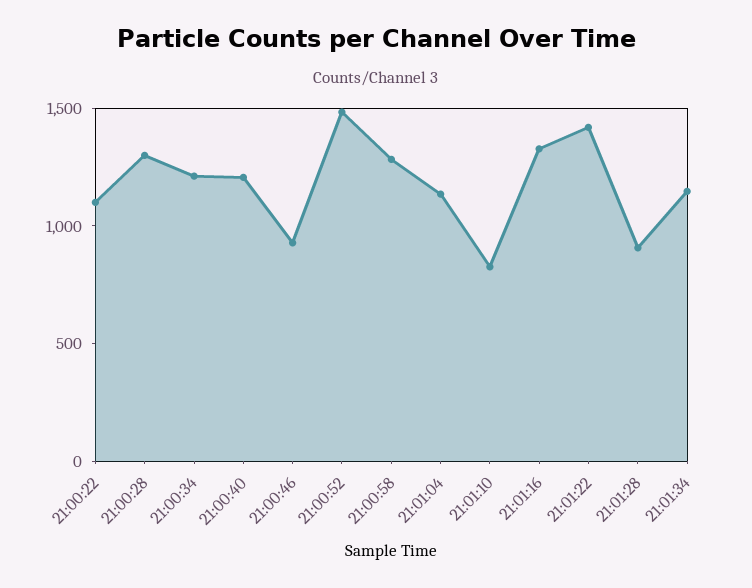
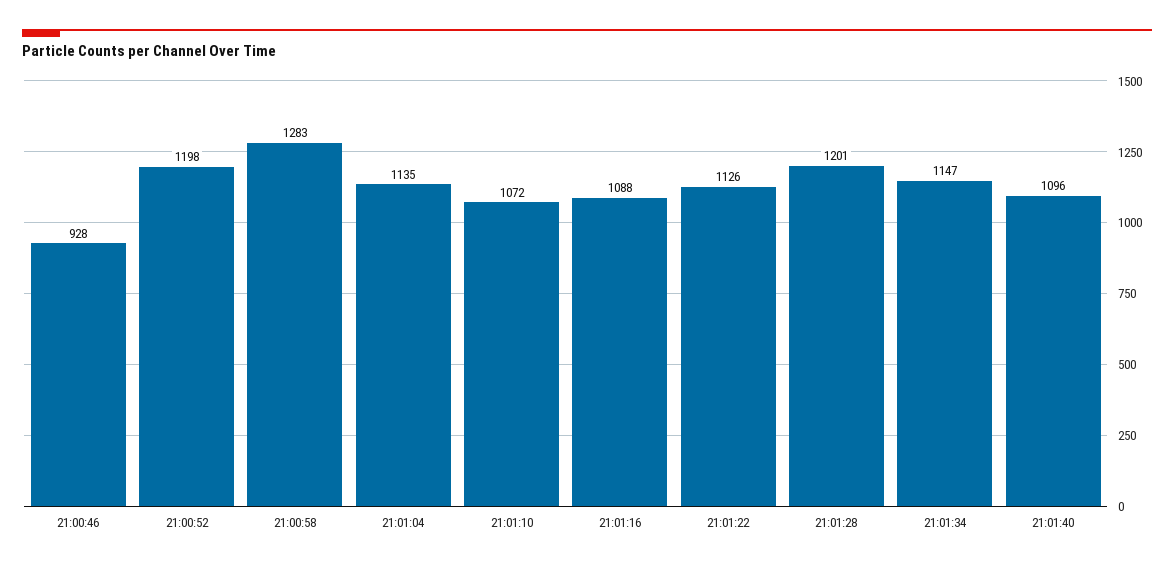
21:00:22: 1100 -> none
21:00:28: 1300 -> none
21:00:34: 1200 -> none
21:00:40: 1200 -> none
21:00:52: 1500 -> 1198
21:01:10: 800 -> 1072
21:01:16: 1300 -> 1088
21:01:22: 1400 -> 1126
21:01:28: 900 -> 1201
21:01:40: none -> 1096

